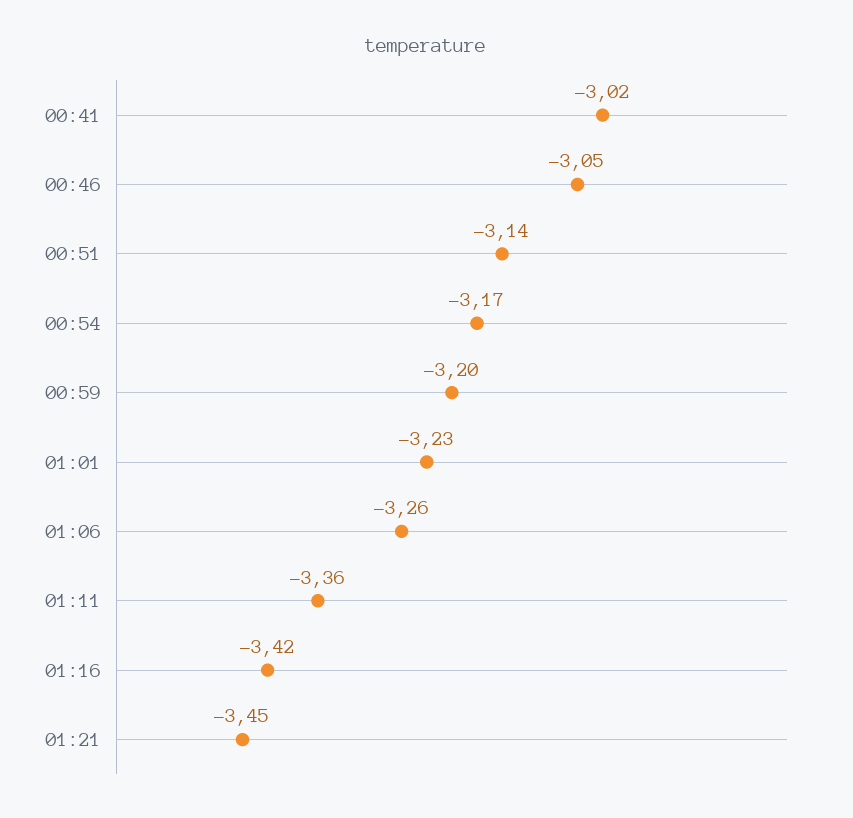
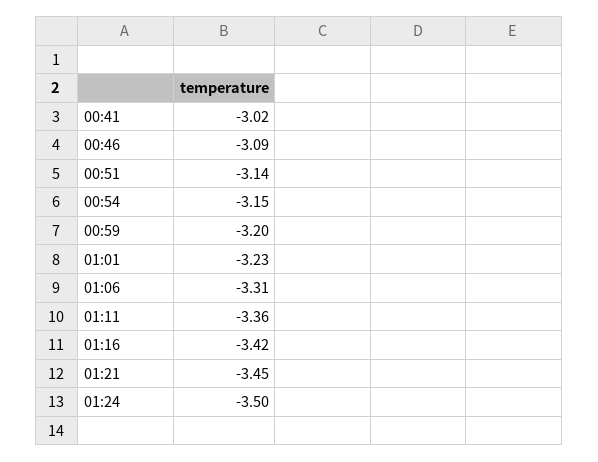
00:46: -3.05 -> -3.09
00:54: -3.17 -> -3.15
01:06: -3.26 -> -3.31
01:24: none -> -3.5

